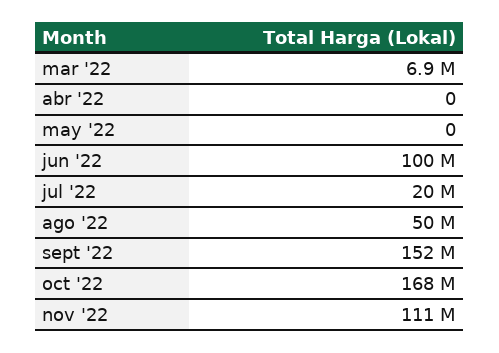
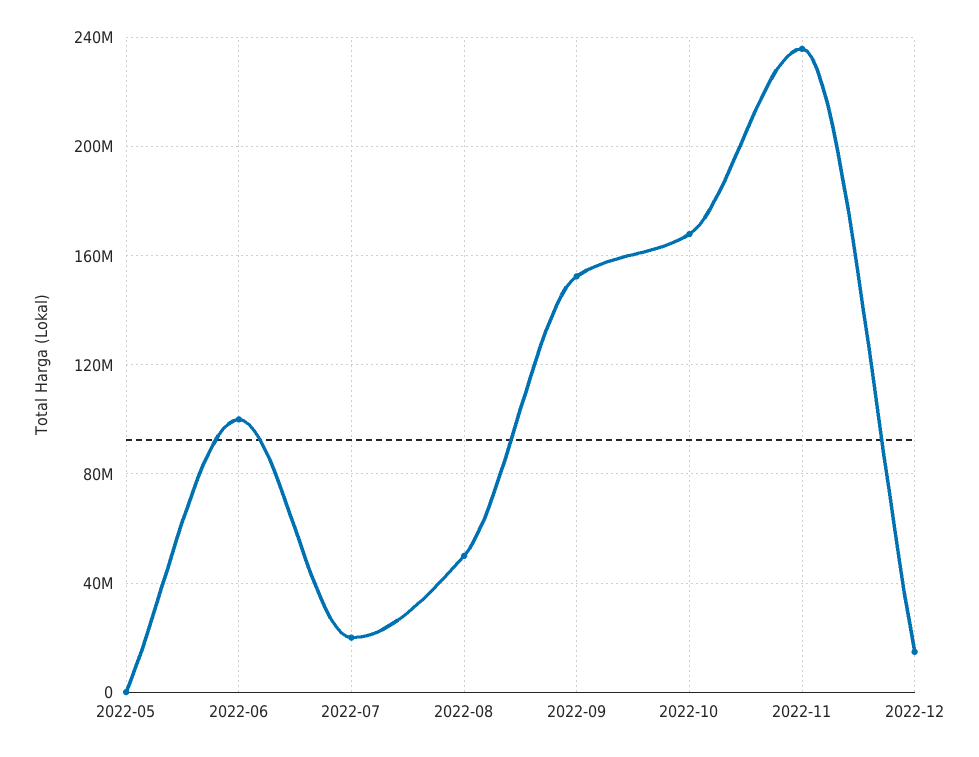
mar '22: 6900000 -> none
abr '22: 0 -> none
nov '22: 111000000 -> 235000000
2022-12: none -> 15000000

